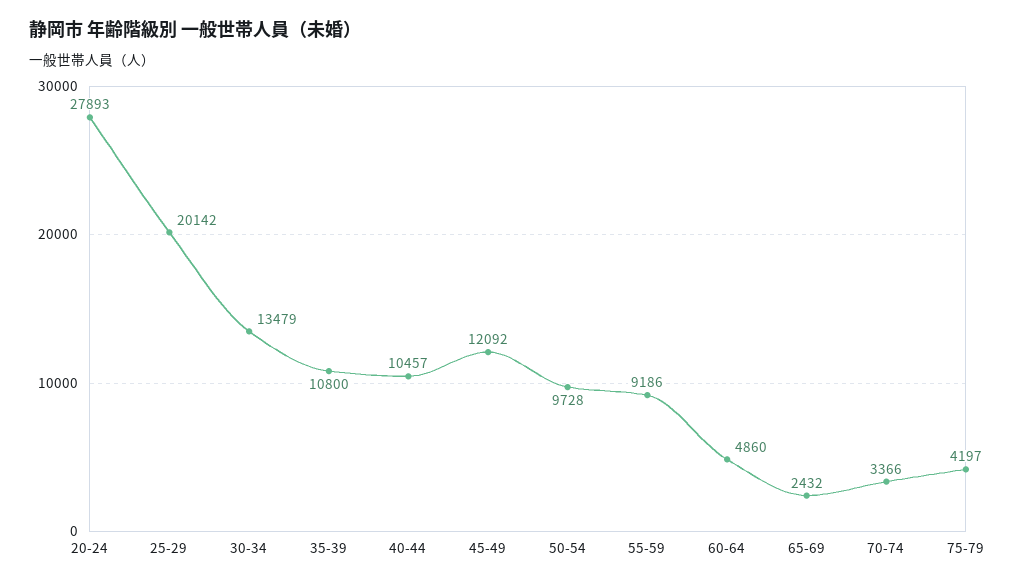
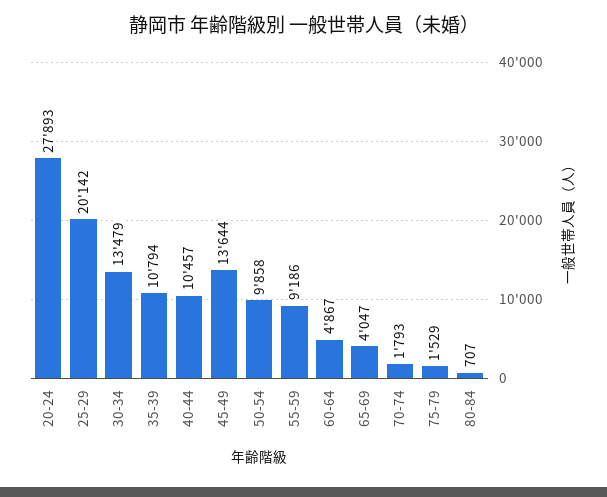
35-39: 10800 -> 10794
45-49: 12092 -> 13644
50-54: 9728 -> 9858
60-64: 4860 -> 4867
65-69: 2432 -> 4047
70-74: 3366 -> 1793
75-79: 4197 -> 1529
80-84: none -> 707

